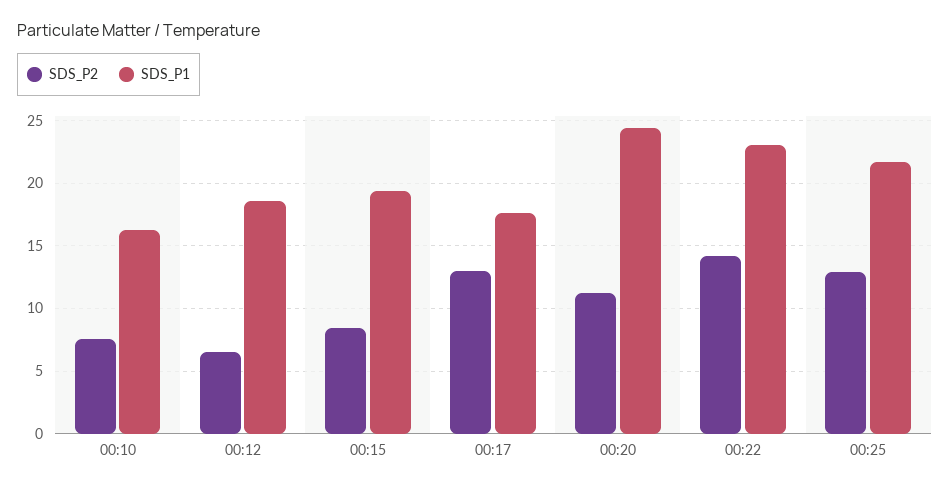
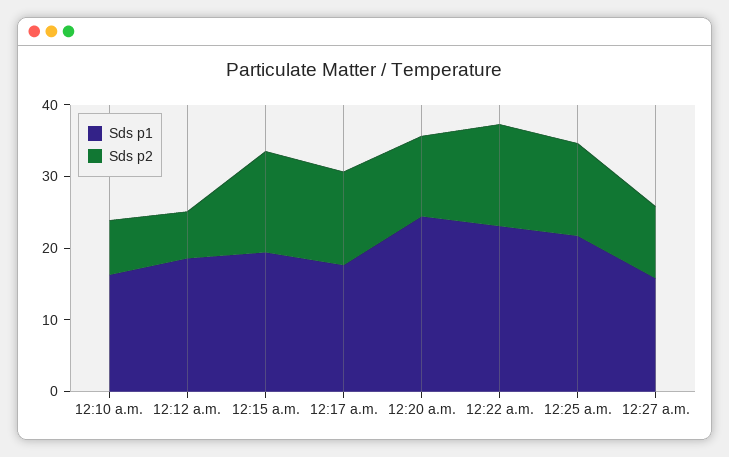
SDS_P2, 00:15: 8.5 -> 14
SDS_P1, 12:27 a.m.: none -> 16
SDS_P2, 12:27 a.m.: none -> 10

